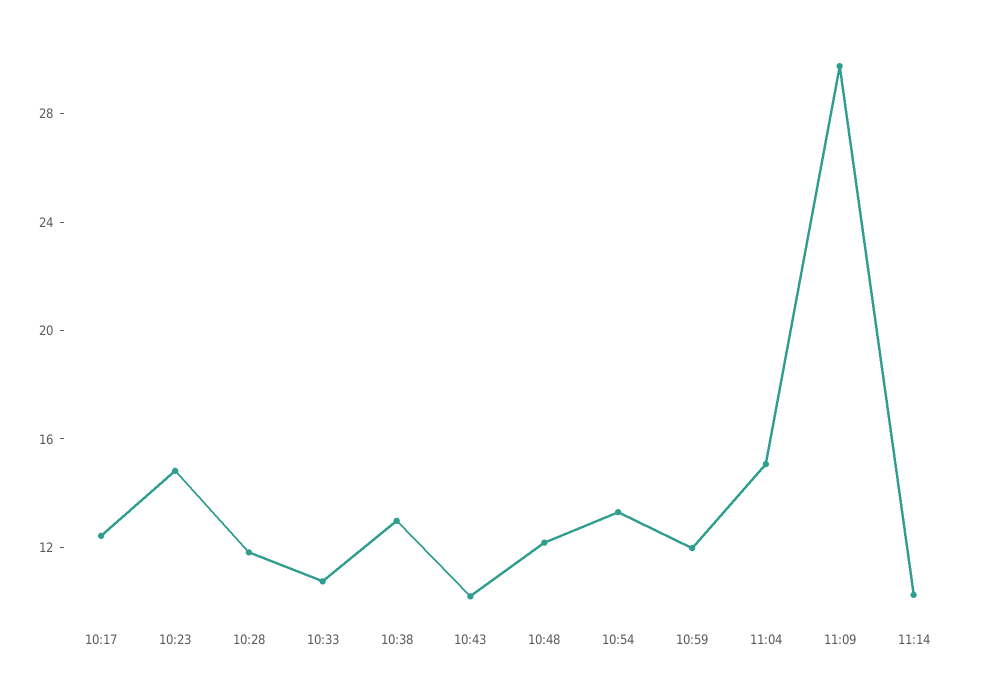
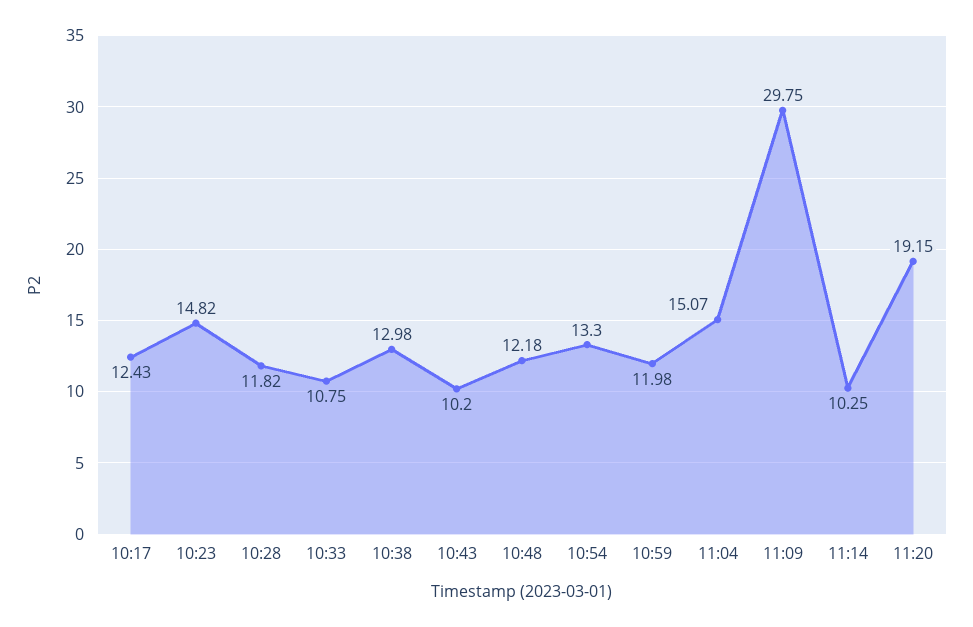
11:20: none -> 19.15

